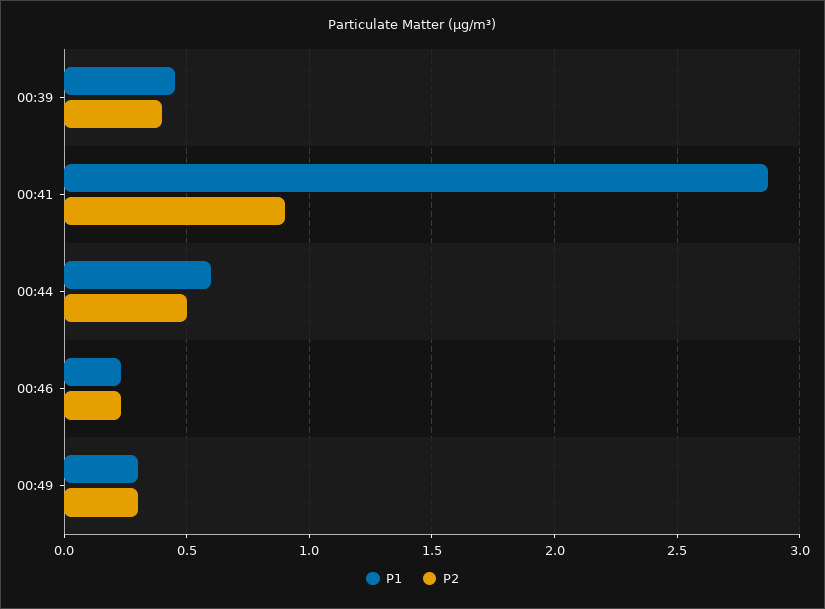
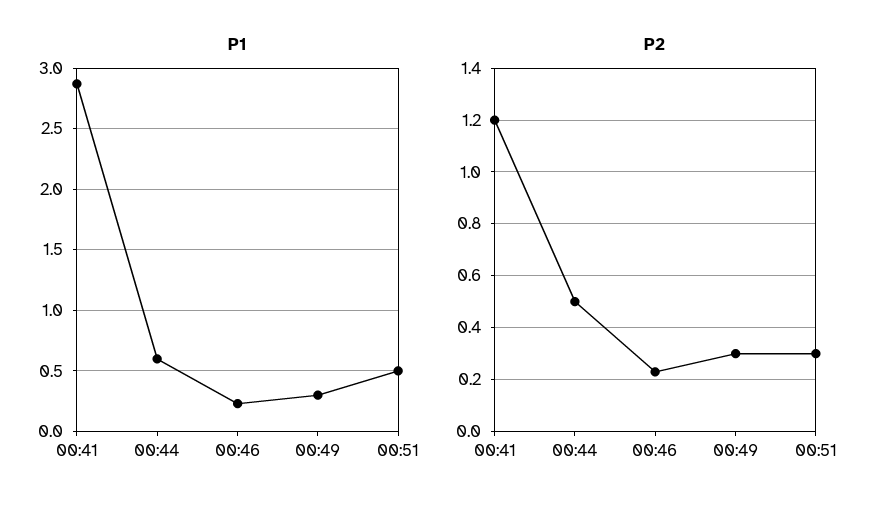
P1, 00:39: 0.45 -> none
P2, 00:39: 0.4 -> none
P2, 00:41: 0.9 -> 1.2
P1, 00:51: none -> 0.5
P2, 00:51: none -> 0.3

